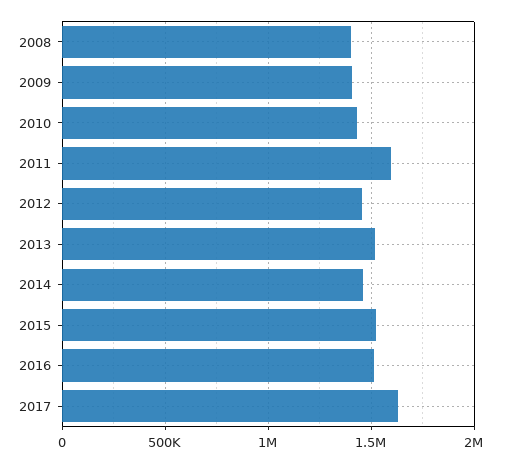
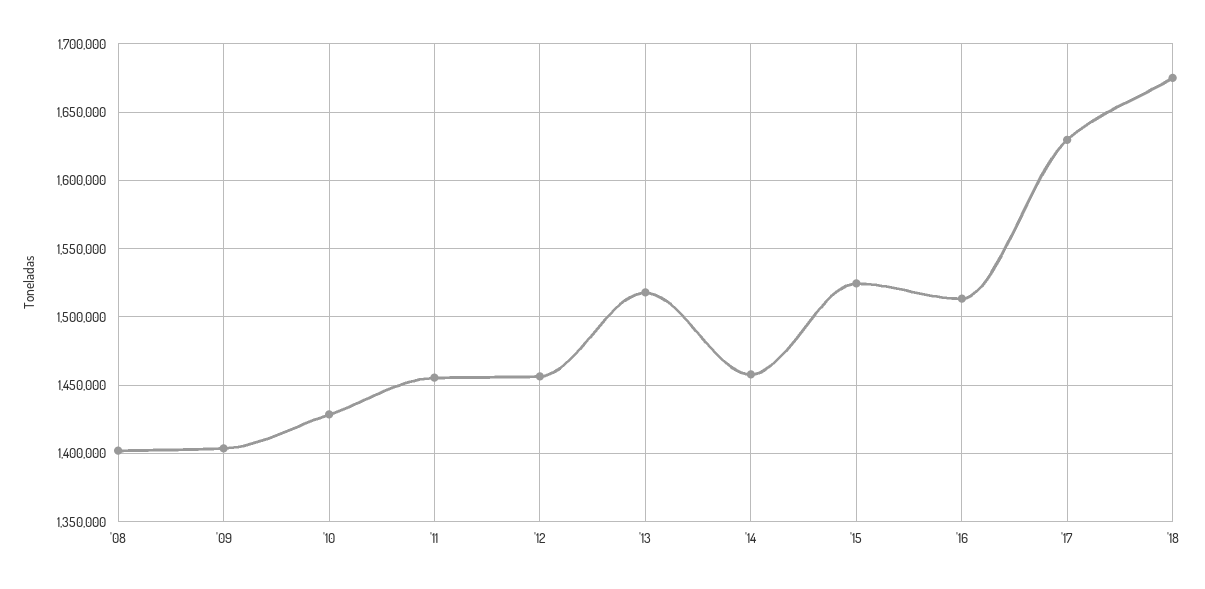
2011: 1600000 -> 1455000
'18: none -> 1675000

